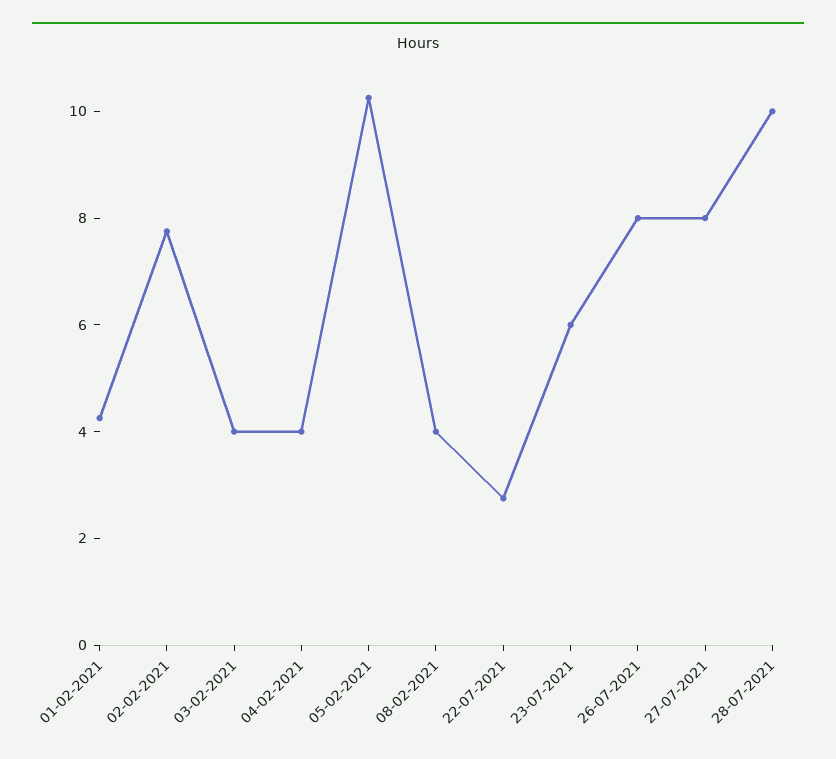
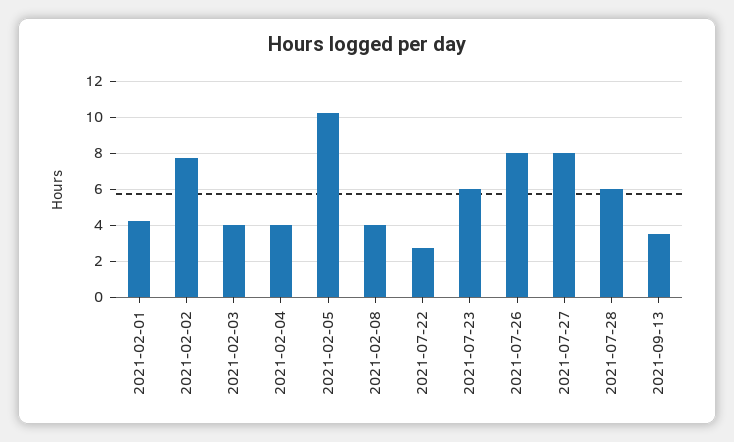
28-07-2021: 10 -> 6
2021-09-13: none -> 3.5

